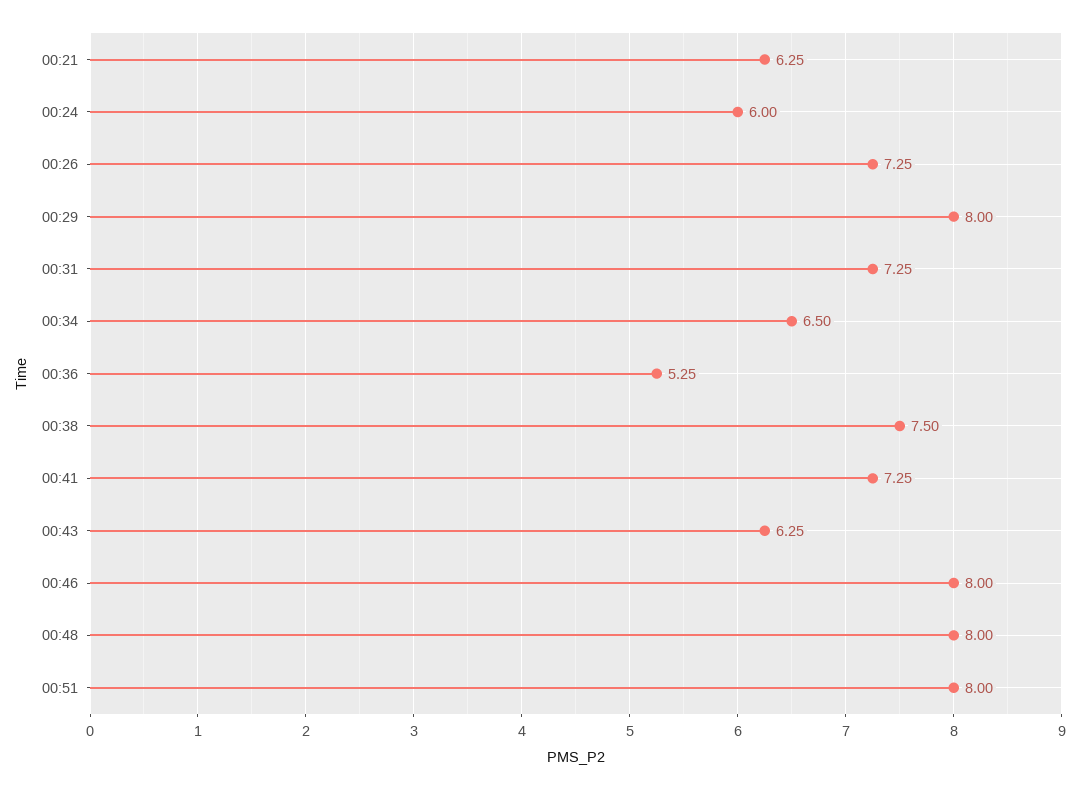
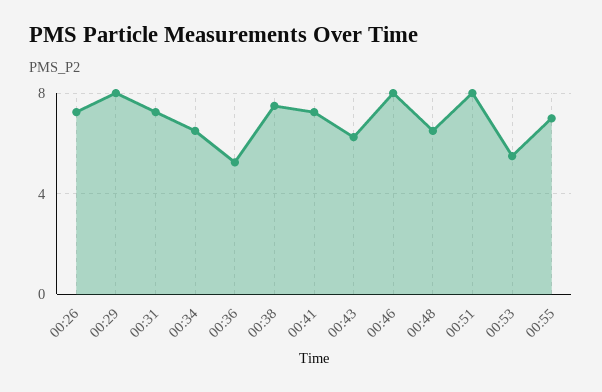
00:21: 6.25 -> none
00:24: 6 -> none
00:48: 8 -> 6.5
00:53: none -> 5.5
00:55: none -> 7

